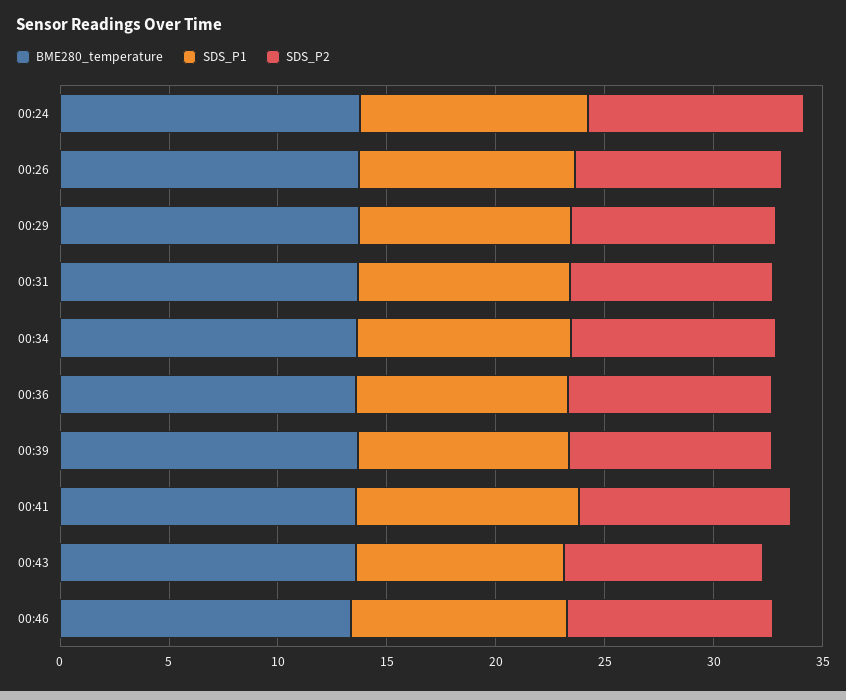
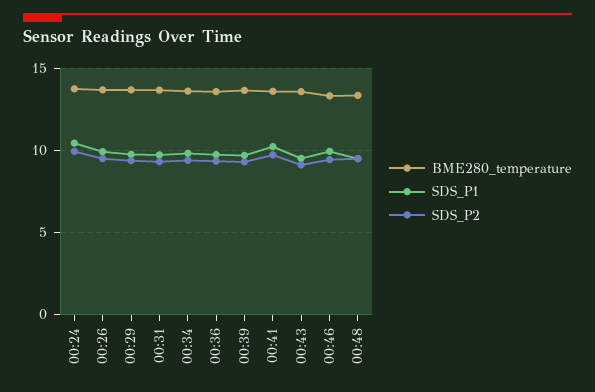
BME280_temperature, 00:48: none -> 13.5
SDS_P1, 00:48: none -> 9.5
SDS_P2, 00:48: none -> 9.5

